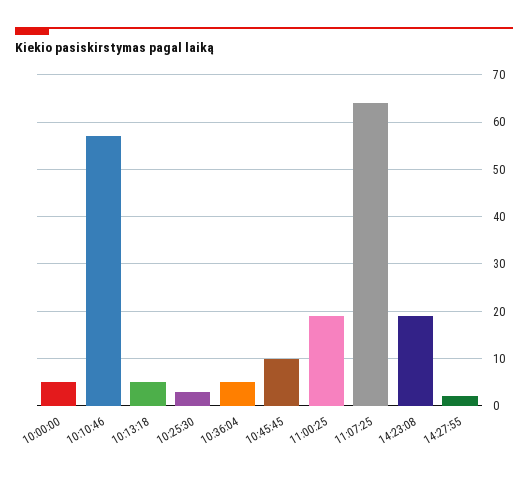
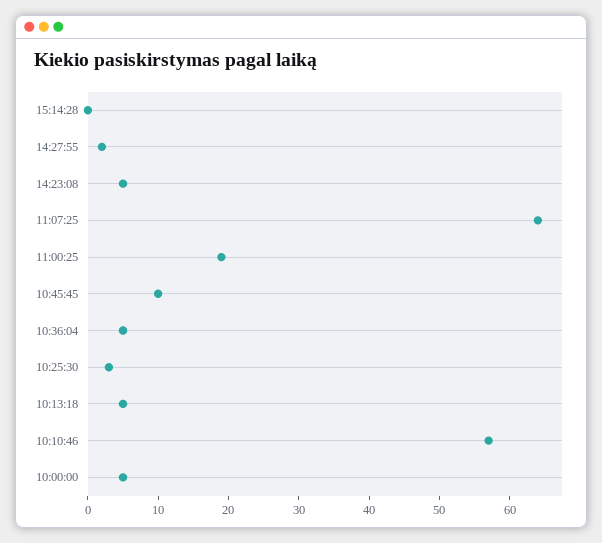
14:23:08: 20 -> 5
15:14:28: none -> 0

